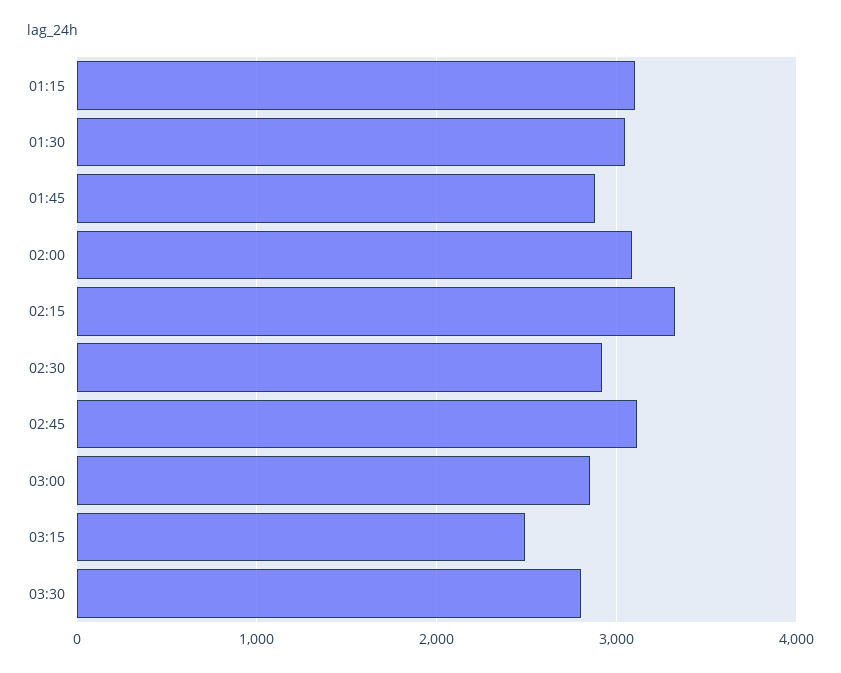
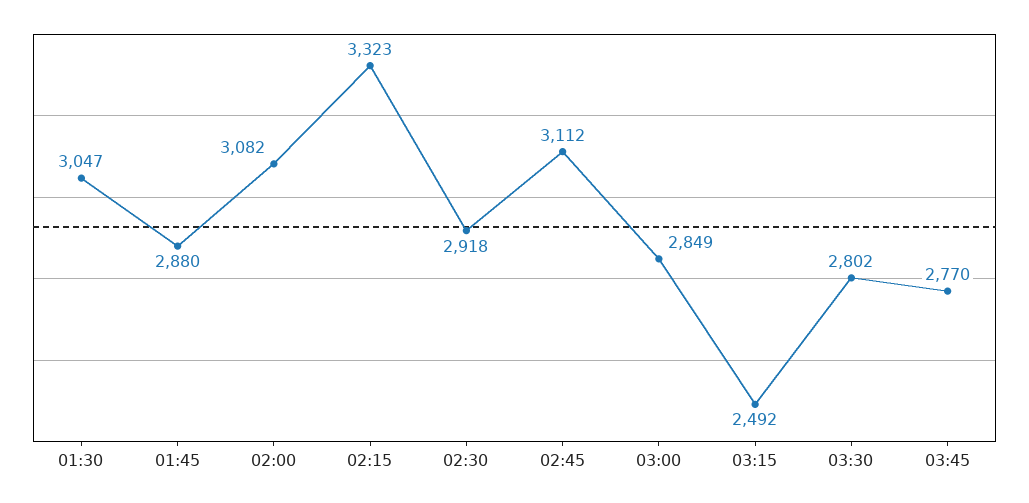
01:15: 3100 -> none
03:45: none -> 2770

